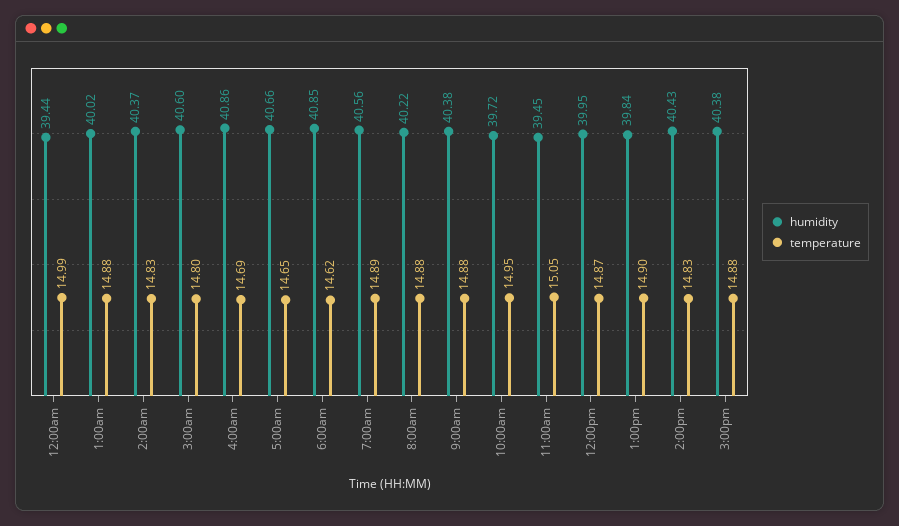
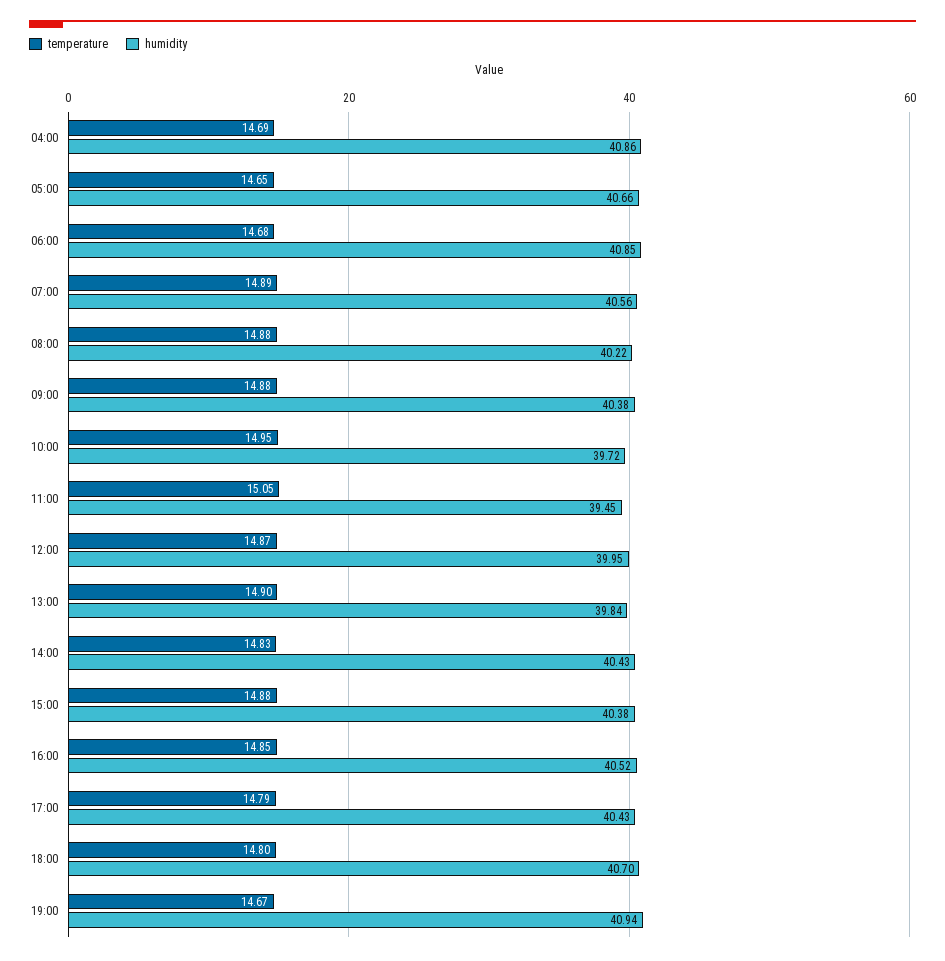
humidity, 12:00am: 39.44 -> none
temperature, 12:00am: 14.99 -> none
humidity, 1:00am: 40.02 -> none
temperature, 1:00am: 14.88 -> none
humidity, 2:00am: 40.37 -> none
temperature, 2:00am: 14.83 -> none
humidity, 3:00am: 40.6 -> none
temperature, 3:00am: 14.8 -> none
temperature, 6:00am: 14.62 -> 14.68
temperature, 16:00: none -> 14.85
humidity, 16:00: none -> 40.52
temperature, 17:00: none -> 14.79
humidity, 17:00: none -> 40.43
temperature, 18:00: none -> 14.8
humidity, 18:00: none -> 40.7
temperature, 19:00: none -> 14.67
humidity, 19:00: none -> 40.94

